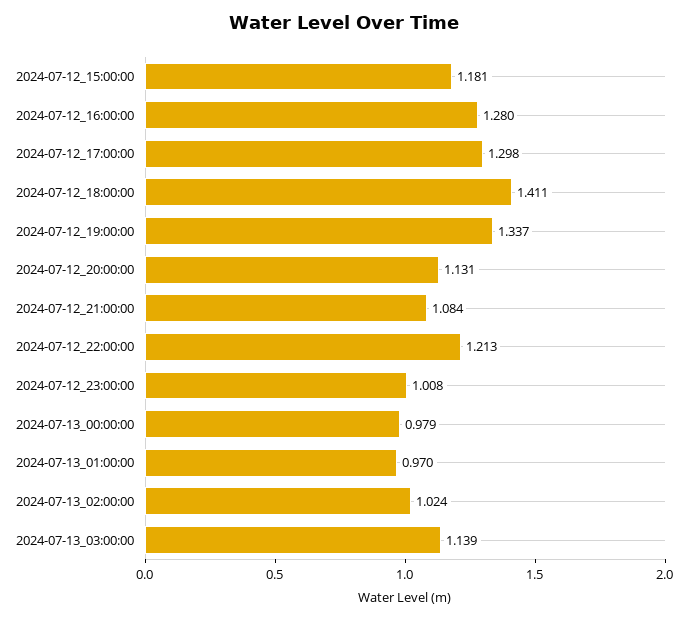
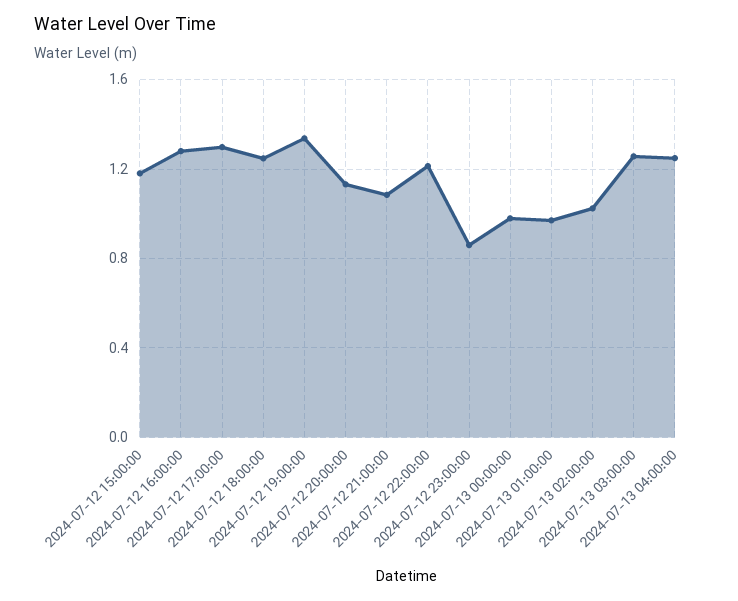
2024-07-12_18:00:00: 1.411 -> 1.25
2024-07-12_23:00:00: 1.008 -> 0.85
2024-07-13_03:00:00: 1.139 -> 1.25
2024-07-13 04:00:00: none -> 1.25

